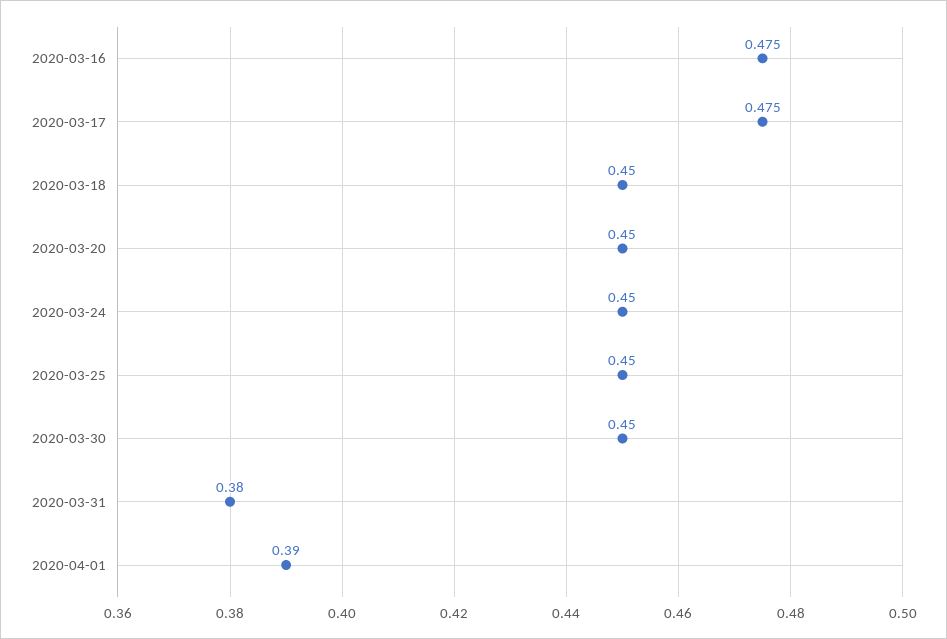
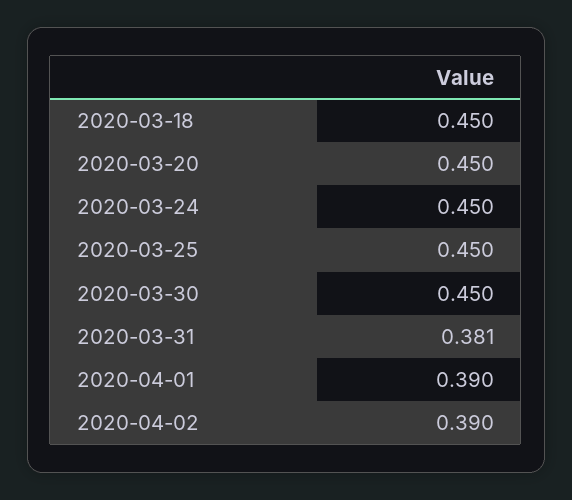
2020-03-16: 0.475 -> none
2020-03-17: 0.475 -> none
2020-03-31: 0.38 -> 0.381
2020-04-02: none -> 0.39

